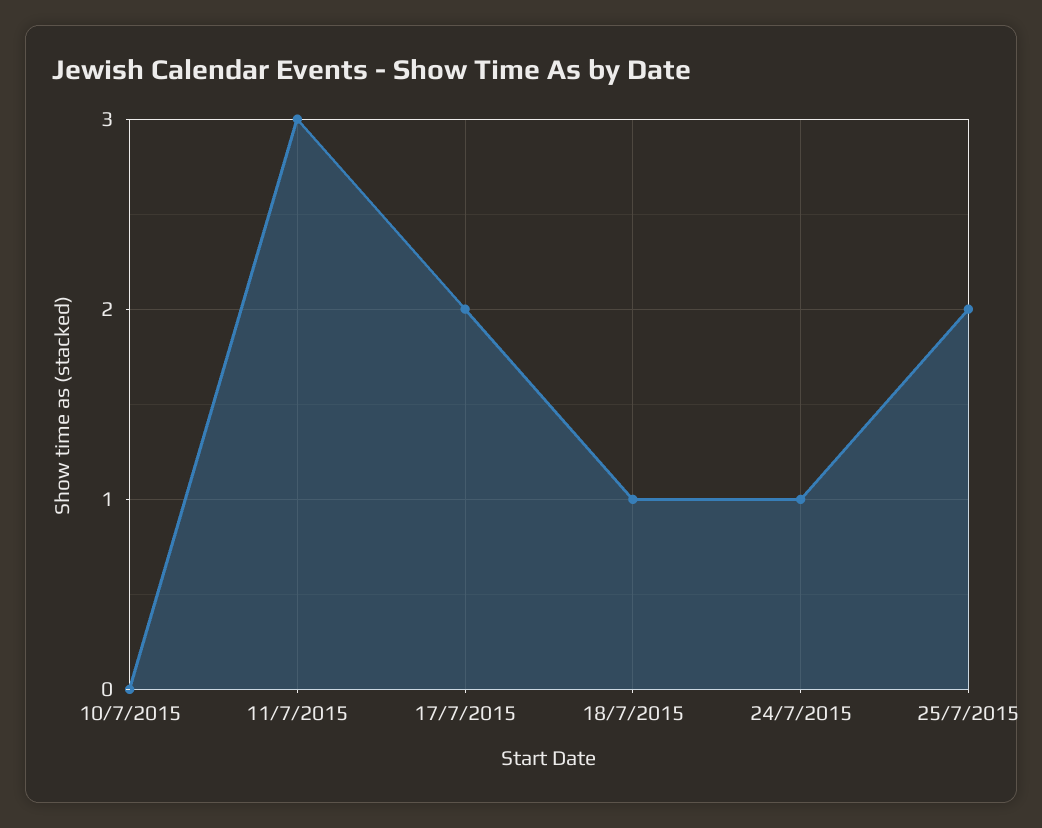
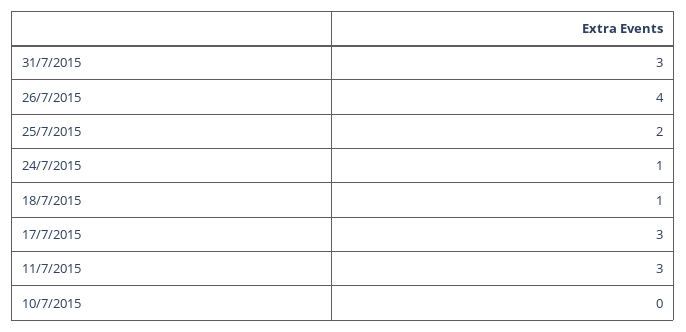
17/7/2015: 2 -> 3
31/7/2015: none -> 3
26/7/2015: none -> 4

